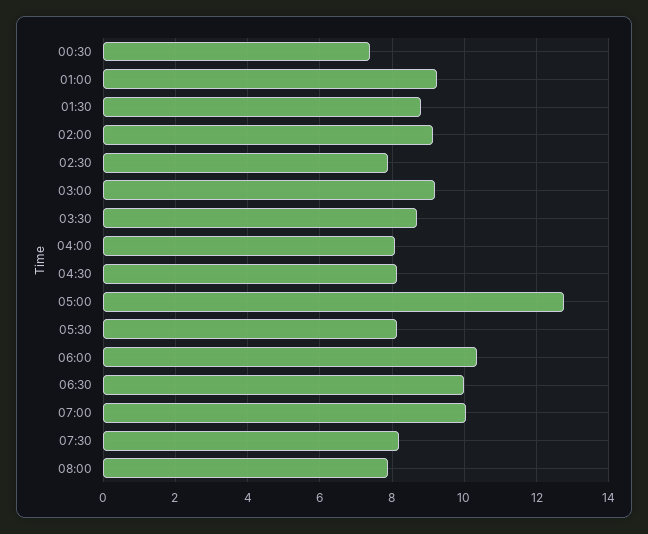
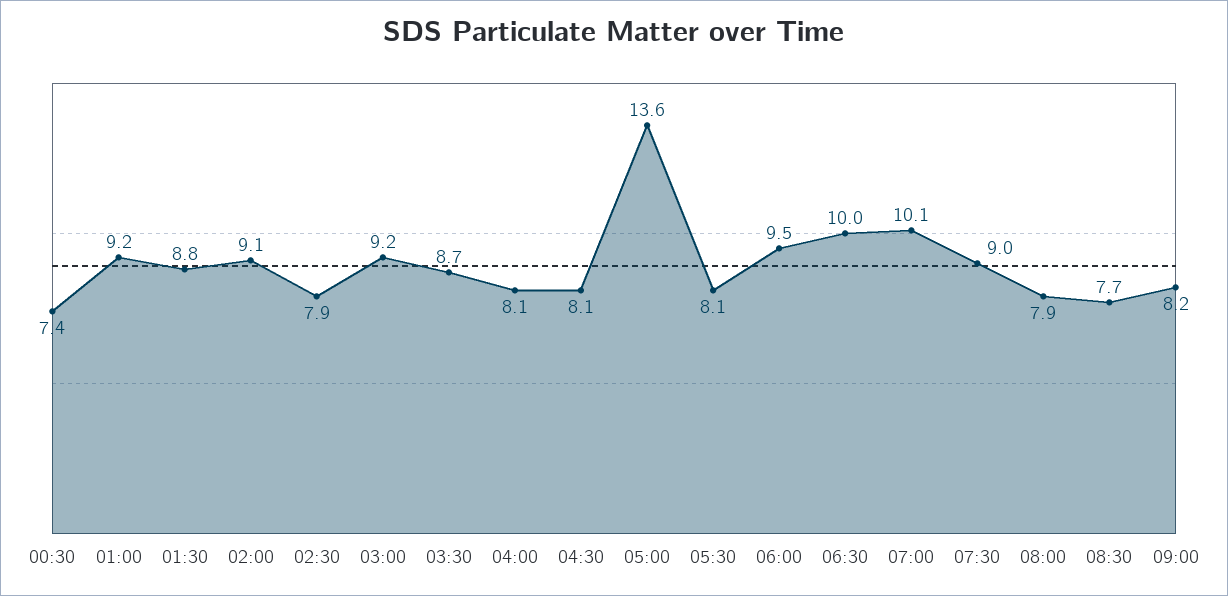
05:00: 12.8 -> 13.6
06:00: 10.4 -> 9.5
07:30: 8.2 -> 9
08:30: none -> 7.7
09:00: none -> 8.2

